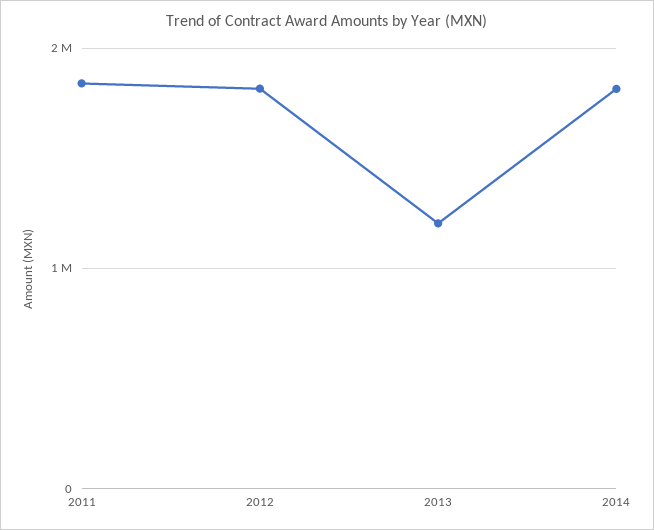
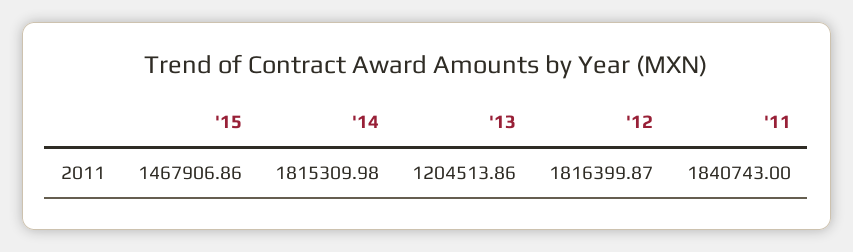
'15: none -> 1467906.86

